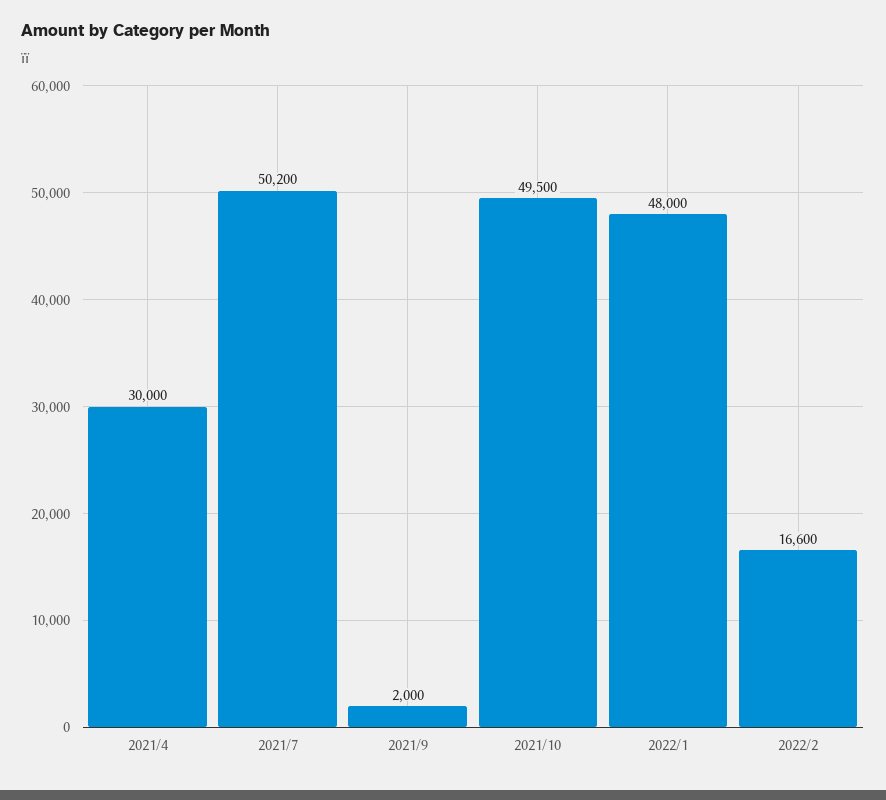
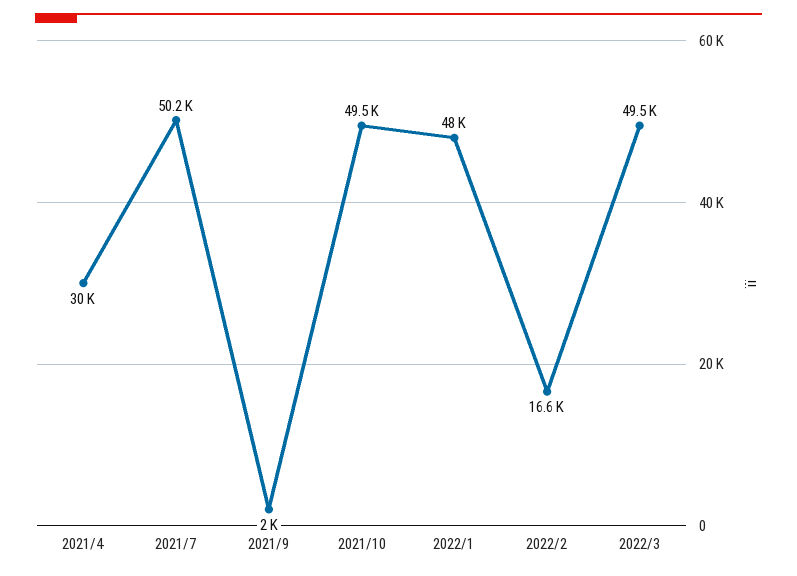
2022/3: none -> 49500

